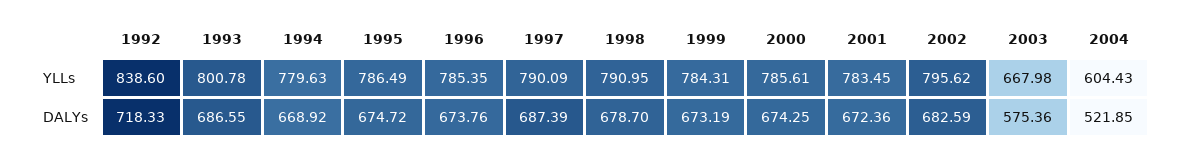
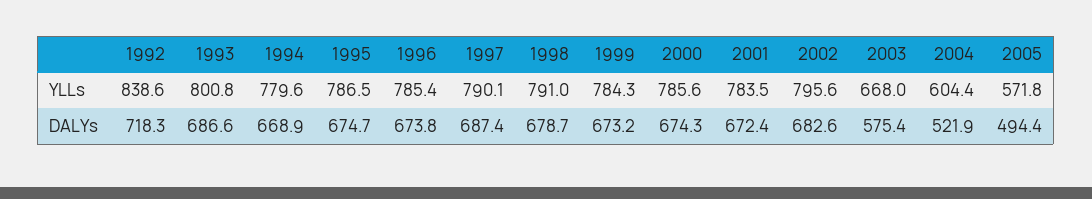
2005, YLLs: none -> 571.8
2005, DALYs: none -> 494.4

